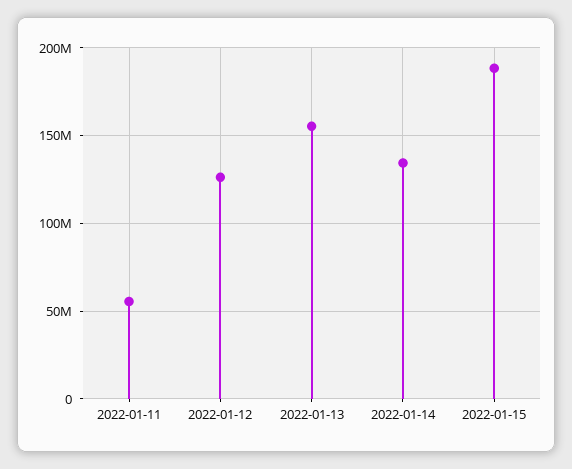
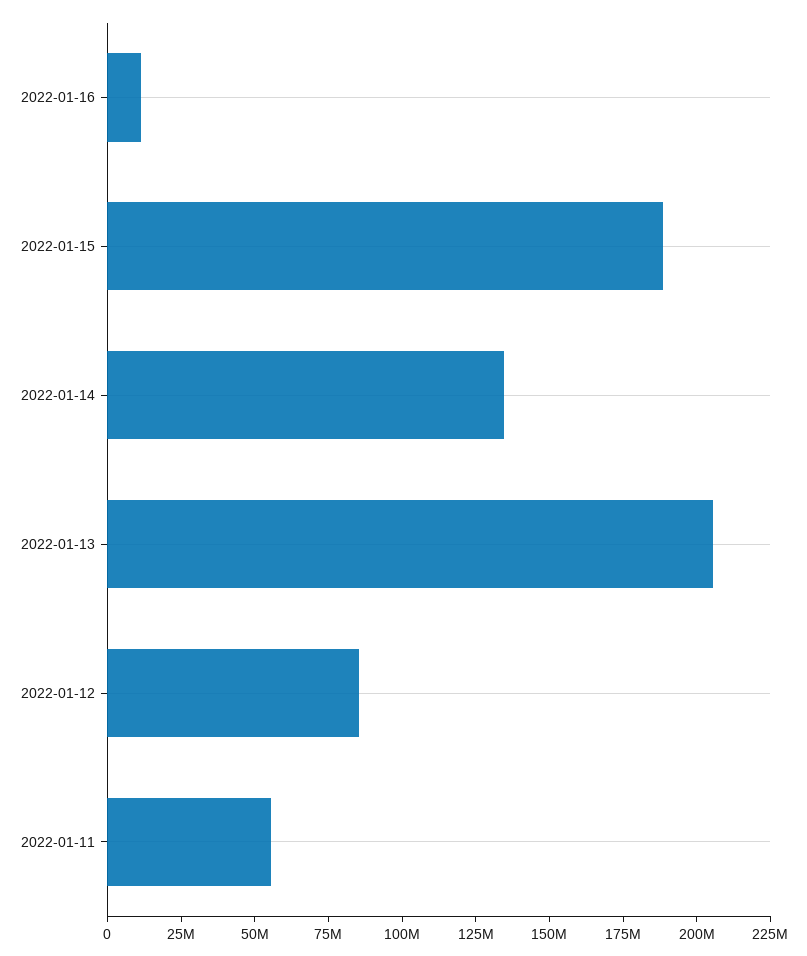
2022-01-12: 125000000 -> 85000000
2022-01-13: 155000000 -> 205000000
2022-01-16: none -> 10000000

